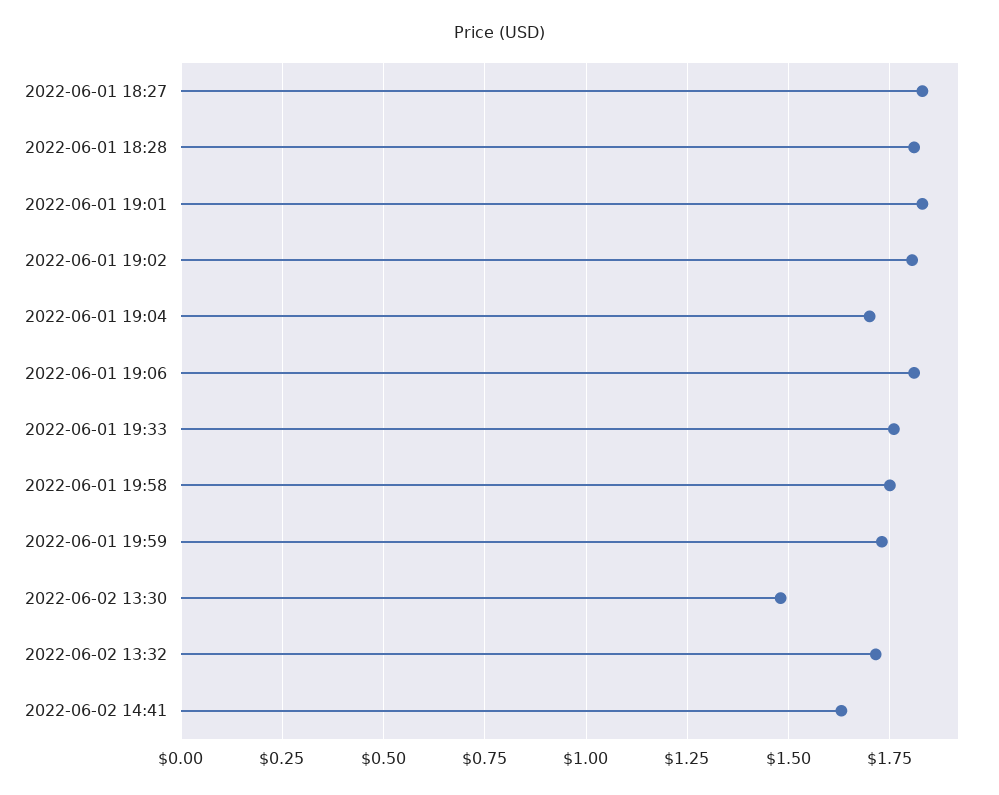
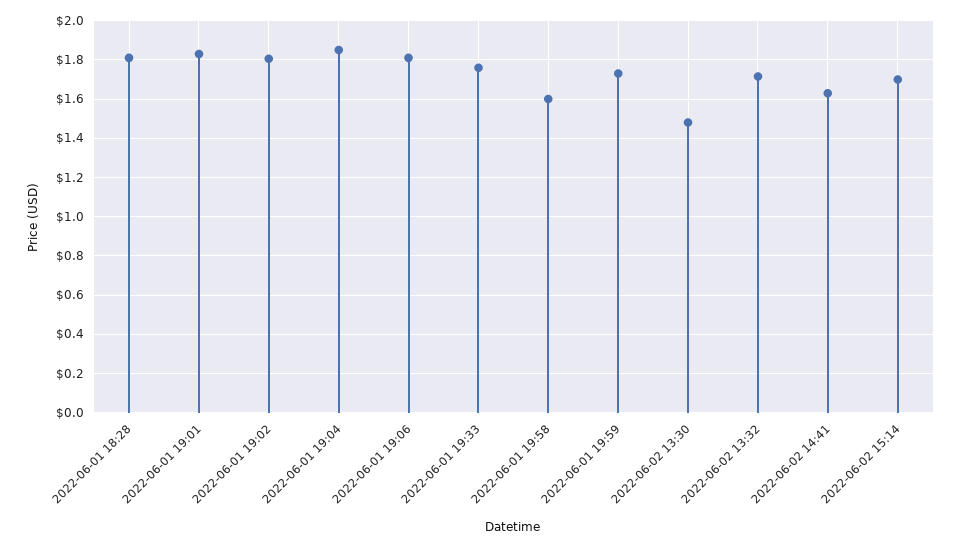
2022-06-01 18:27: 1.825 -> none
2022-06-01 19:04: 1.7 -> 1.85
2022-06-01 19:58: 1.75 -> 1.6
2022-06-02 15:14: none -> 1.7

